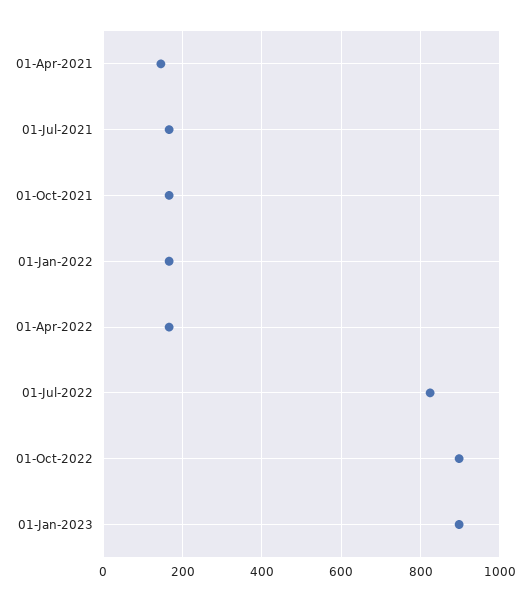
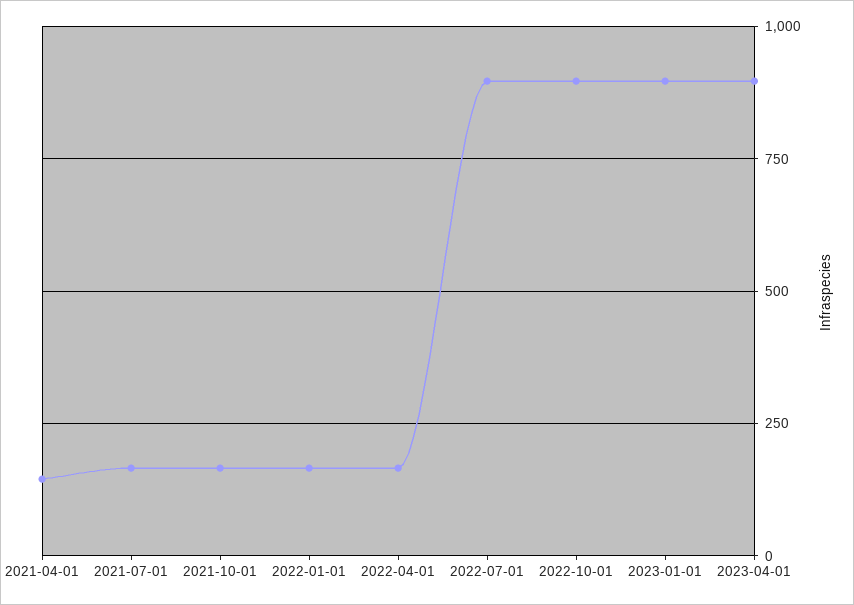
01-Jul-2022: 820 -> 900
2023-04-01: none -> 900

